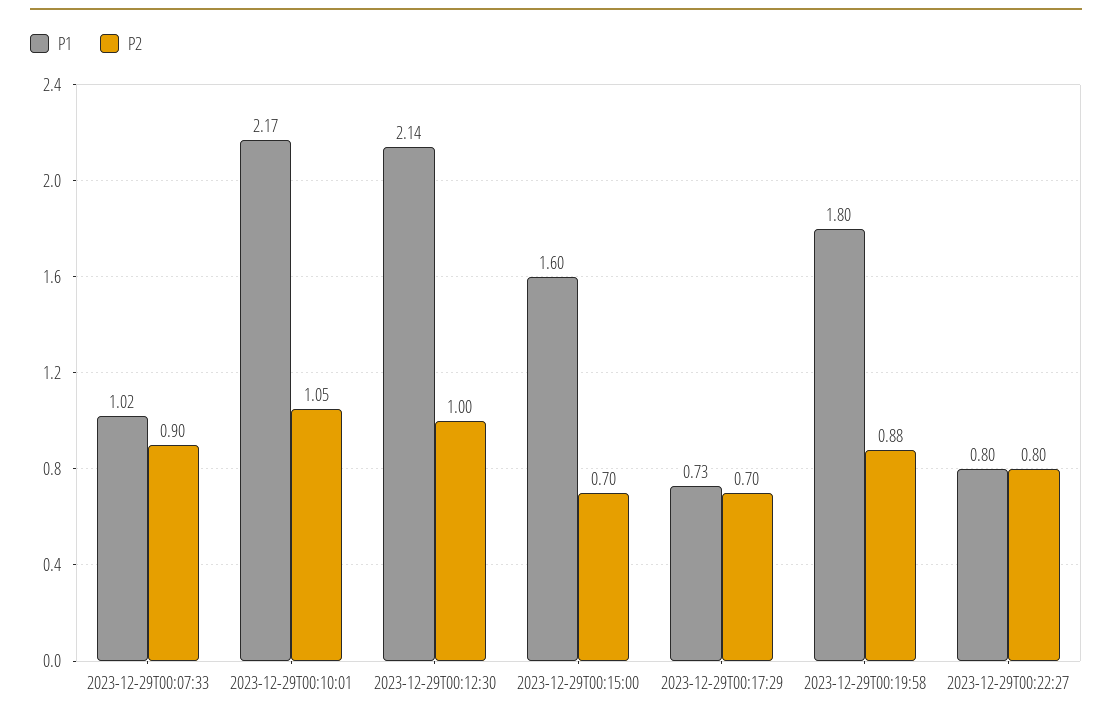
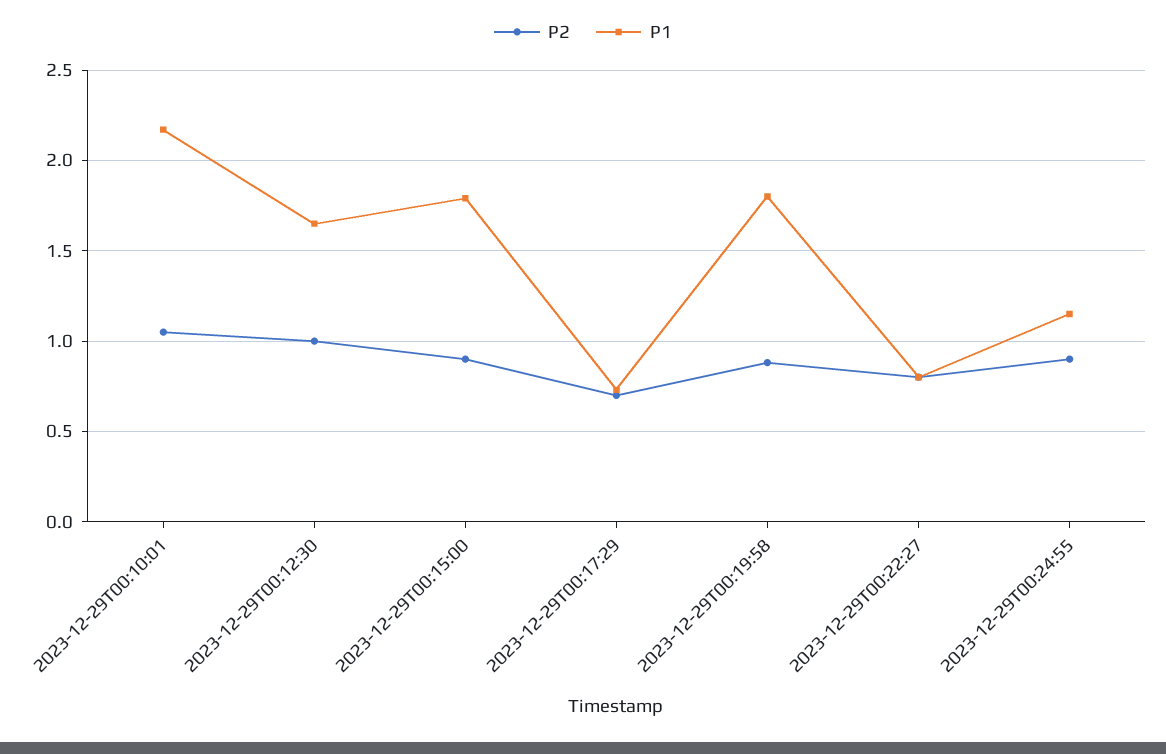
P1, 2023-12-29T00:07:33: 1.02 -> none
P2, 2023-12-29T00:07:33: 0.9 -> none
P1, 2023-12-29T00:12:30: 2.14 -> 1.65
P1, 2023-12-29T00:15:00: 1.6 -> 1.8
P2, 2023-12-29T00:15:00: 0.7 -> 0.9
P2, 2023-12-29T00:24:55: none -> 0.9
P1, 2023-12-29T00:24:55: none -> 1.15

